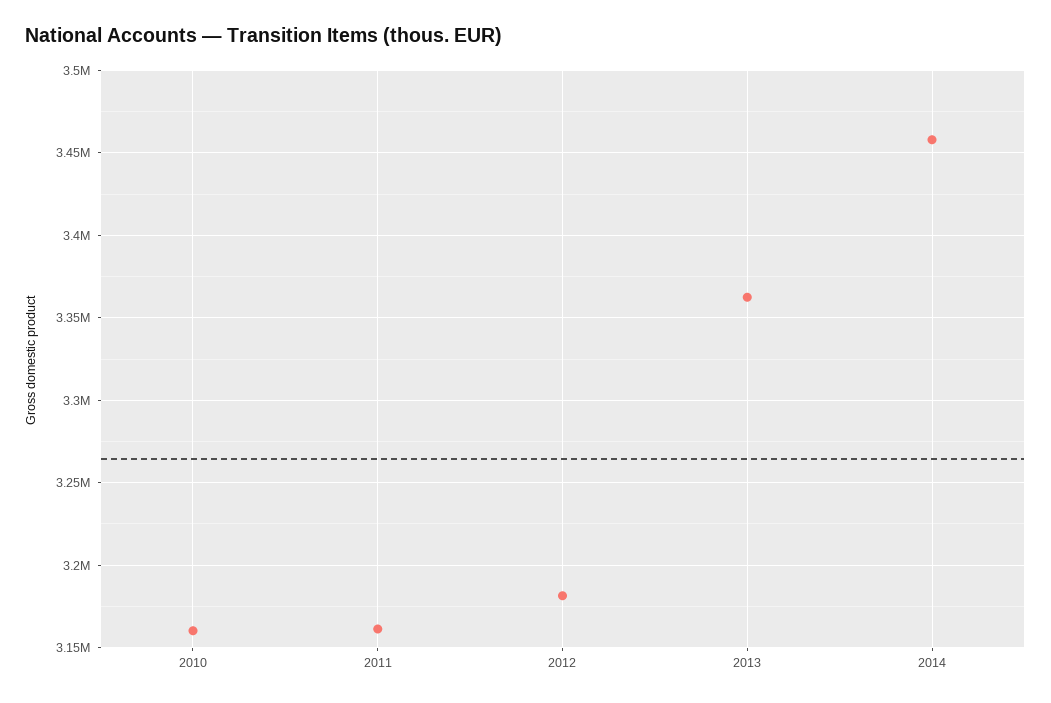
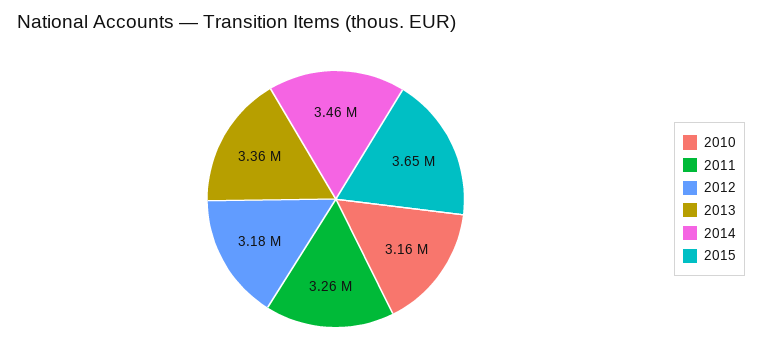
2011: 3160000 -> 3260000
2015: none -> 3650000

